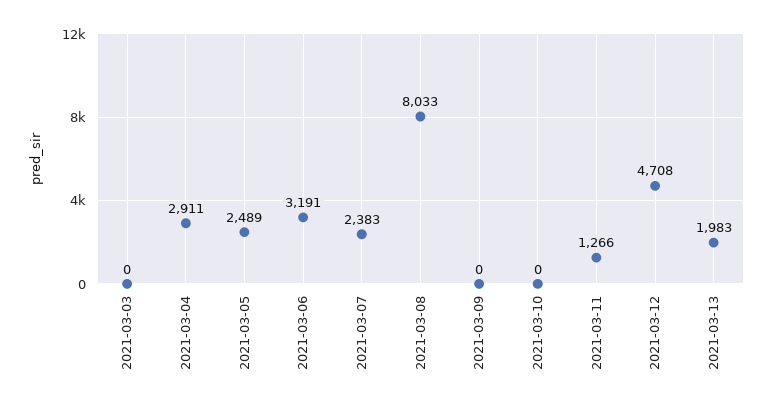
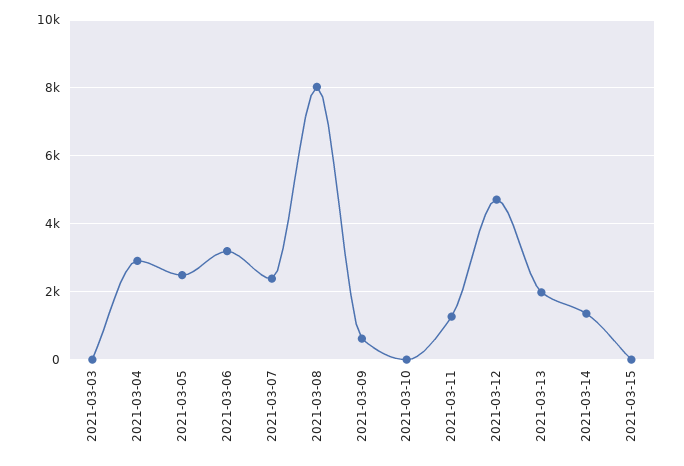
2021-03-09: 0 -> 600
2021-03-14: none -> 1400
2021-03-15: none -> 0

